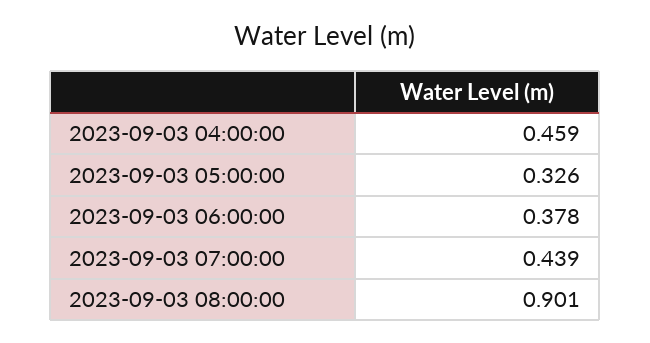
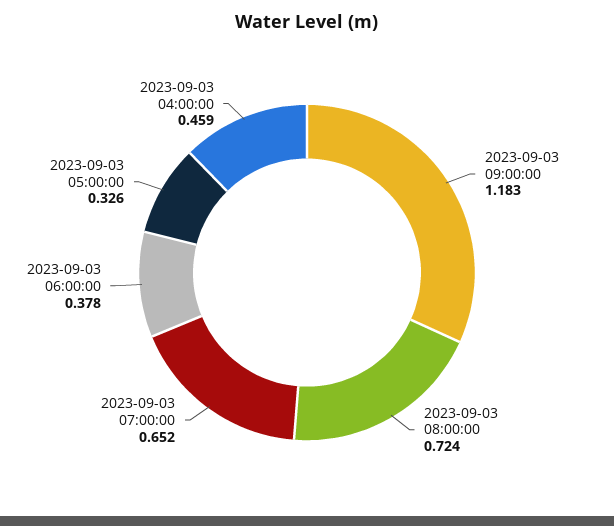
2023-09-03 07:00:00: 0.439 -> 0.652
2023-09-03 08:00:00: 0.901 -> 0.724
2023-09-03 09:00:00: none -> 1.183

